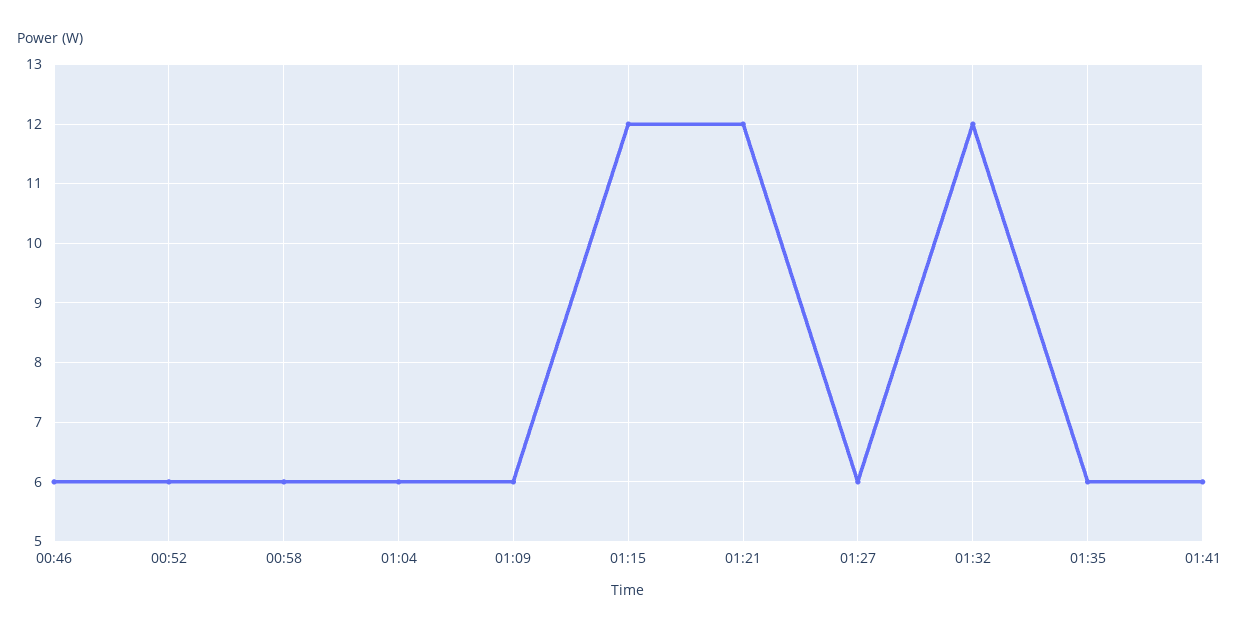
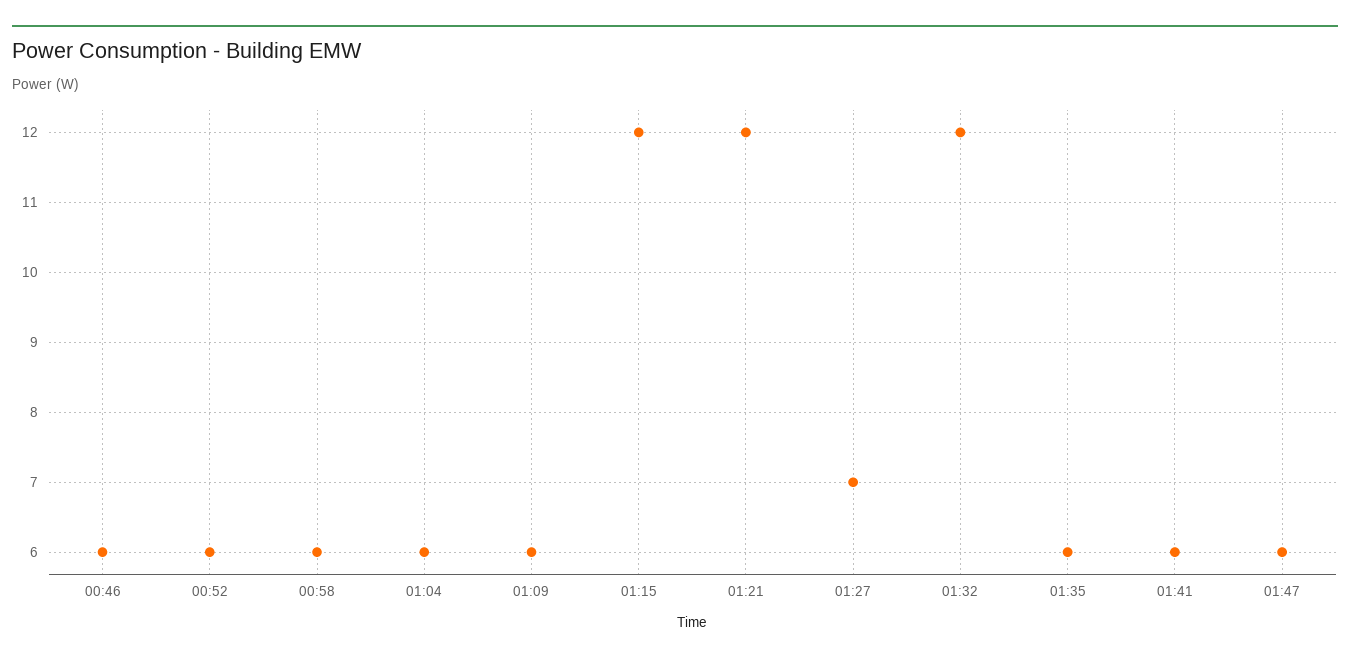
01:27: 6 -> 7
01:47: none -> 6

